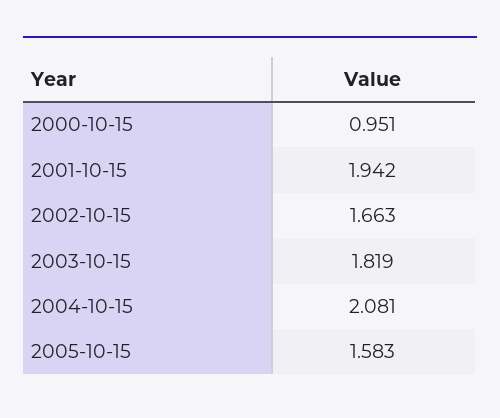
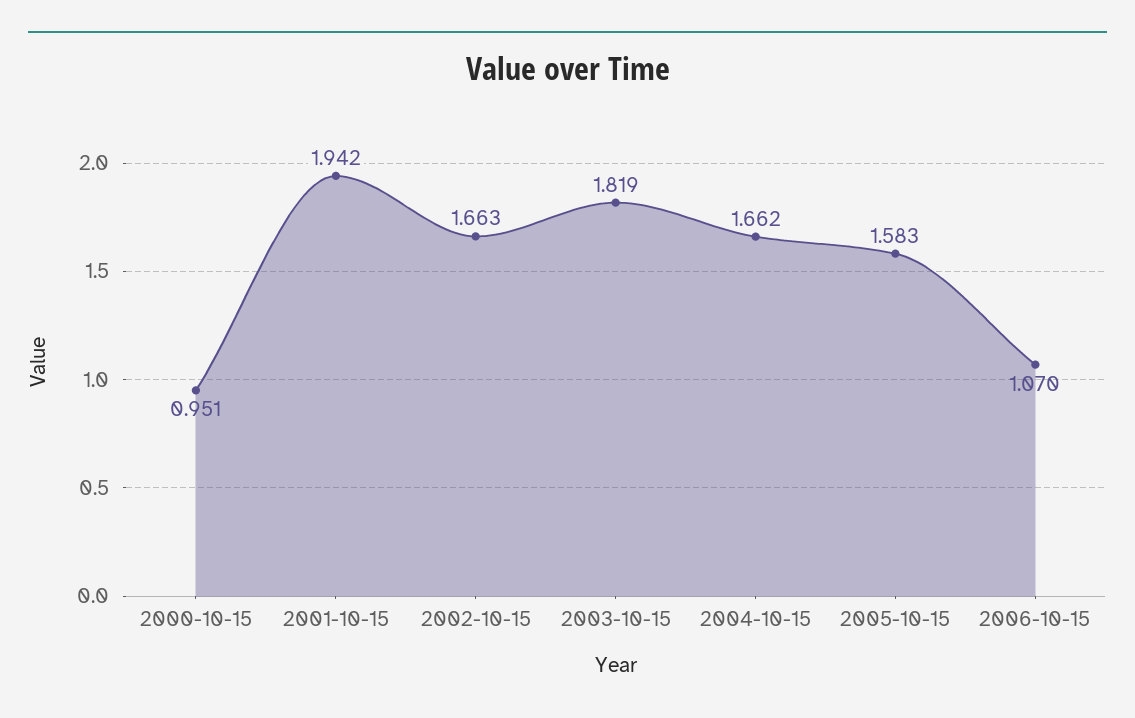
2004-10-15: 2.081 -> 1.662
2006-10-15: none -> 1.07

